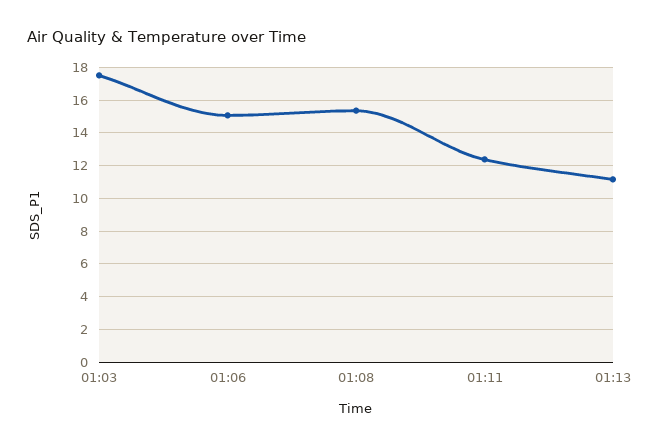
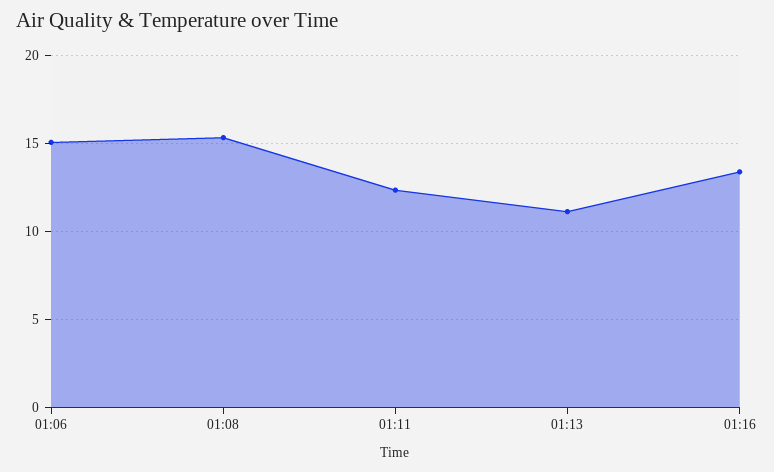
01:03: 17.5 -> none
01:16: none -> 13.5

